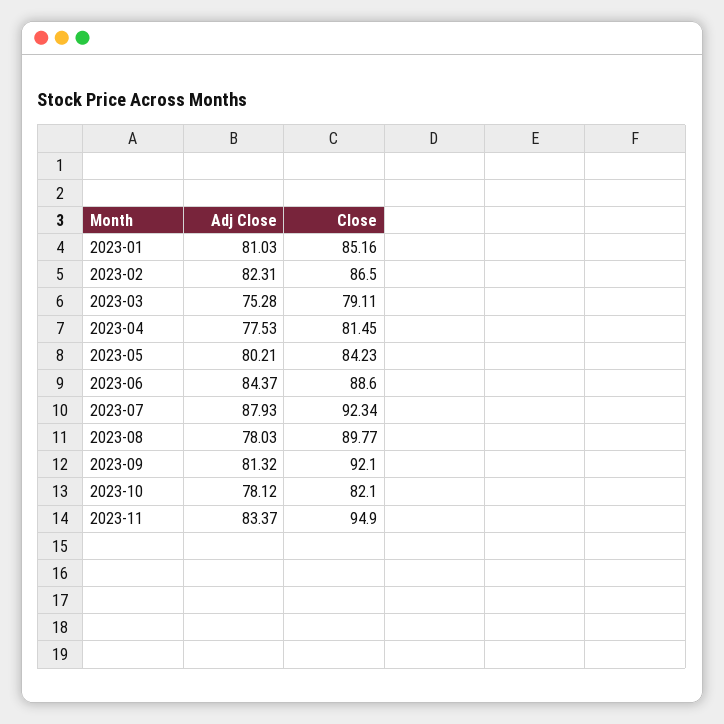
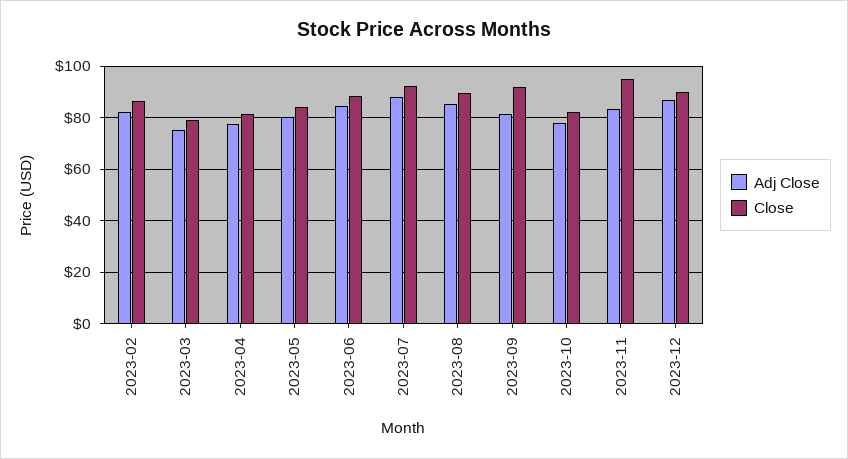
Adj Close, 2023-01: 81.03 -> none
Close, 2023-01: 85.16 -> none
Adj Close, 2023-08: 78.03 -> 85
Adj Close, 2023-12: none -> 87.5
Close, 2023-12: none -> 90

